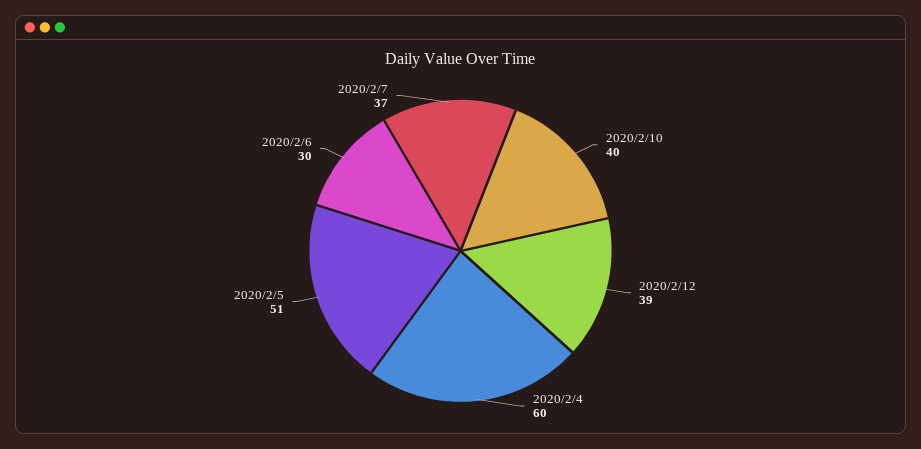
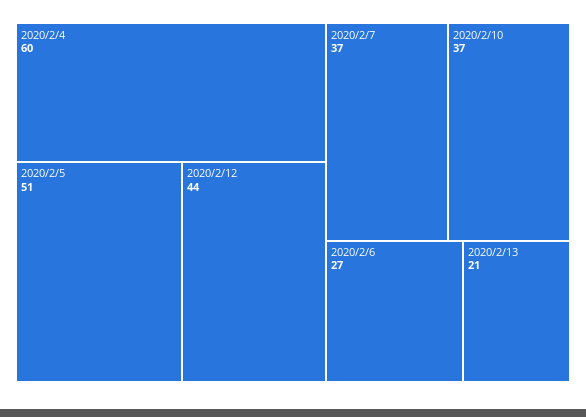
2020/2/10: 40 -> 37
2020/2/12: 39 -> 44
2020/2/6: 30 -> 27
2020/2/13: none -> 21

